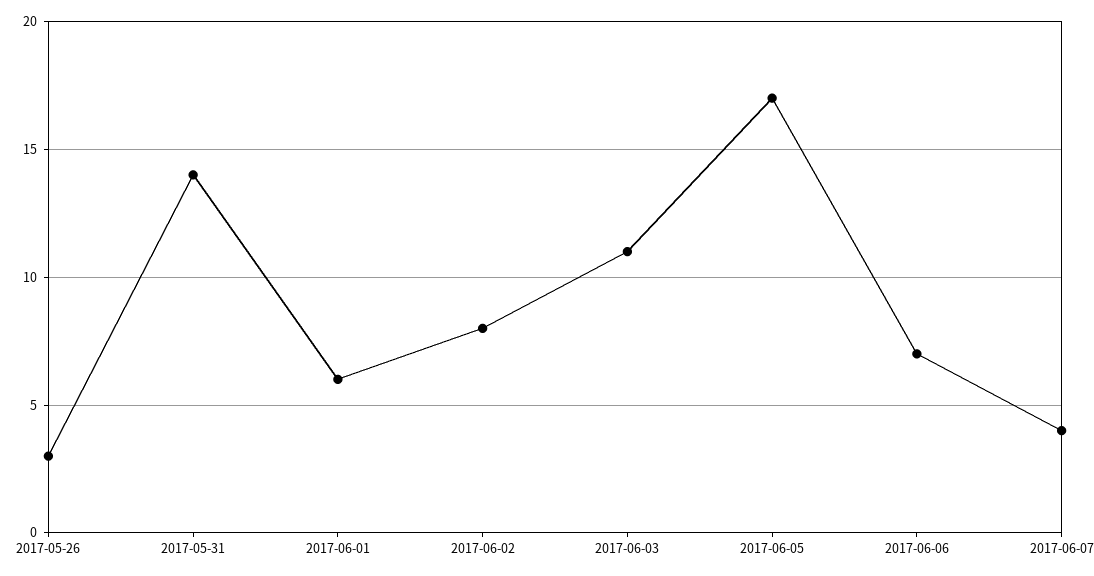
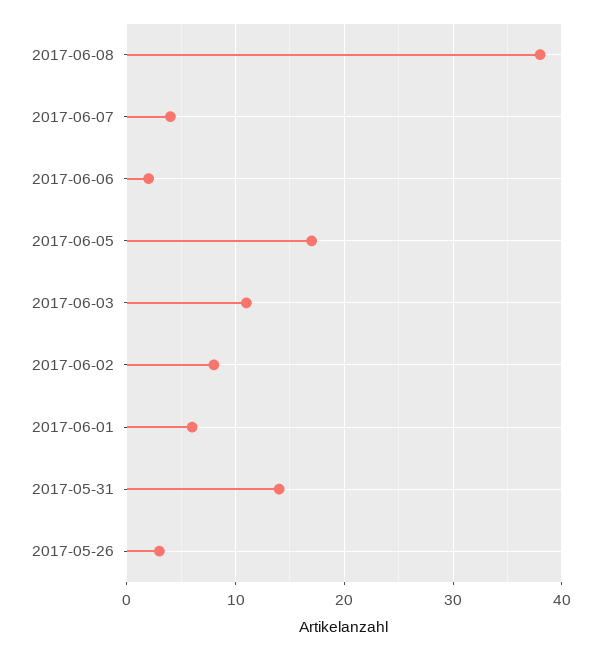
2017-06-06: 7 -> 2
2017-06-08: none -> 38

